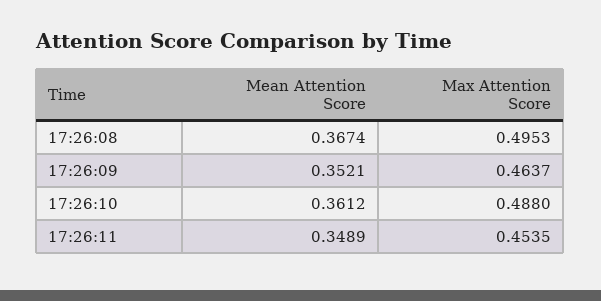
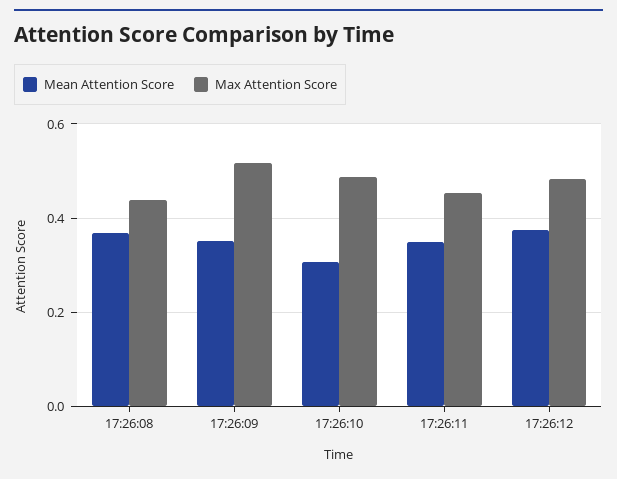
Max Attention Score, 17:26:08: 0.4953 -> 0.44
Max Attention Score, 17:26:09: 0.4637 -> 0.52
Mean Attention Score, 17:26:10: 0.3612 -> 0.3
Mean Attention Score, 17:26:12: none -> 0.38
Max Attention Score, 17:26:12: none -> 0.48

